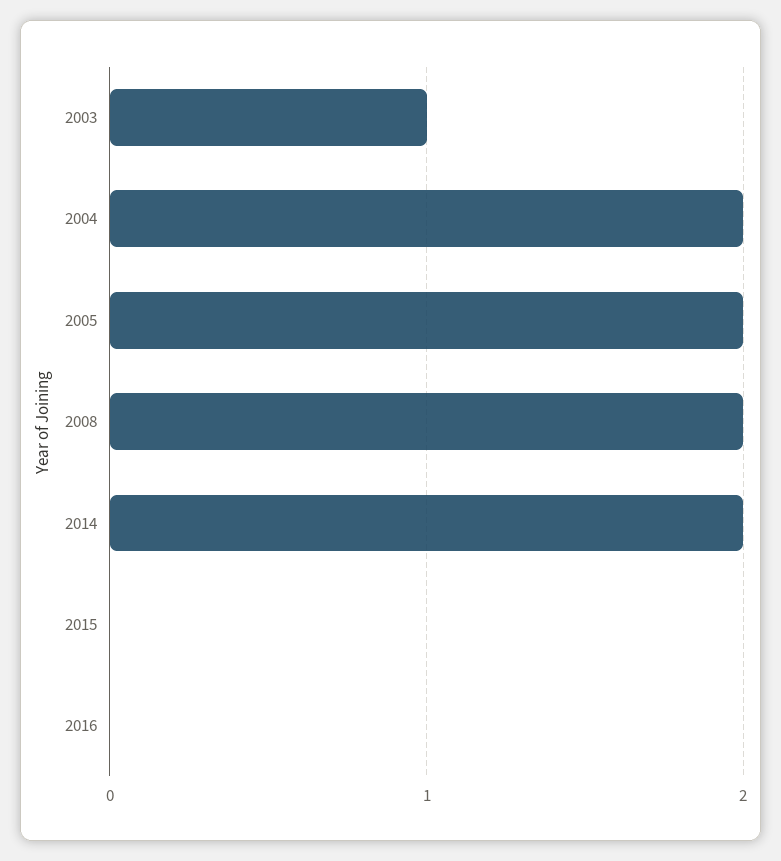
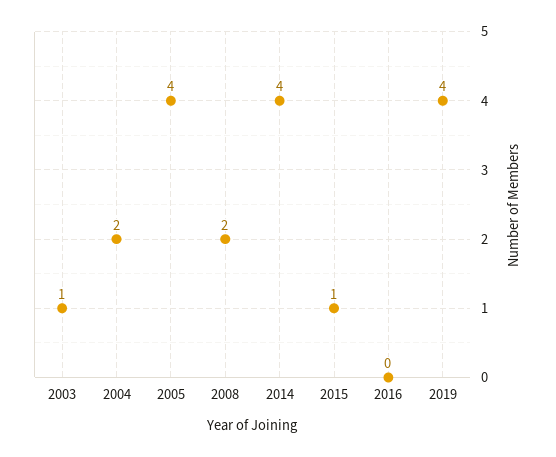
2005: 2 -> 4
2014: 2 -> 4
2015: 0 -> 1
2019: none -> 4

